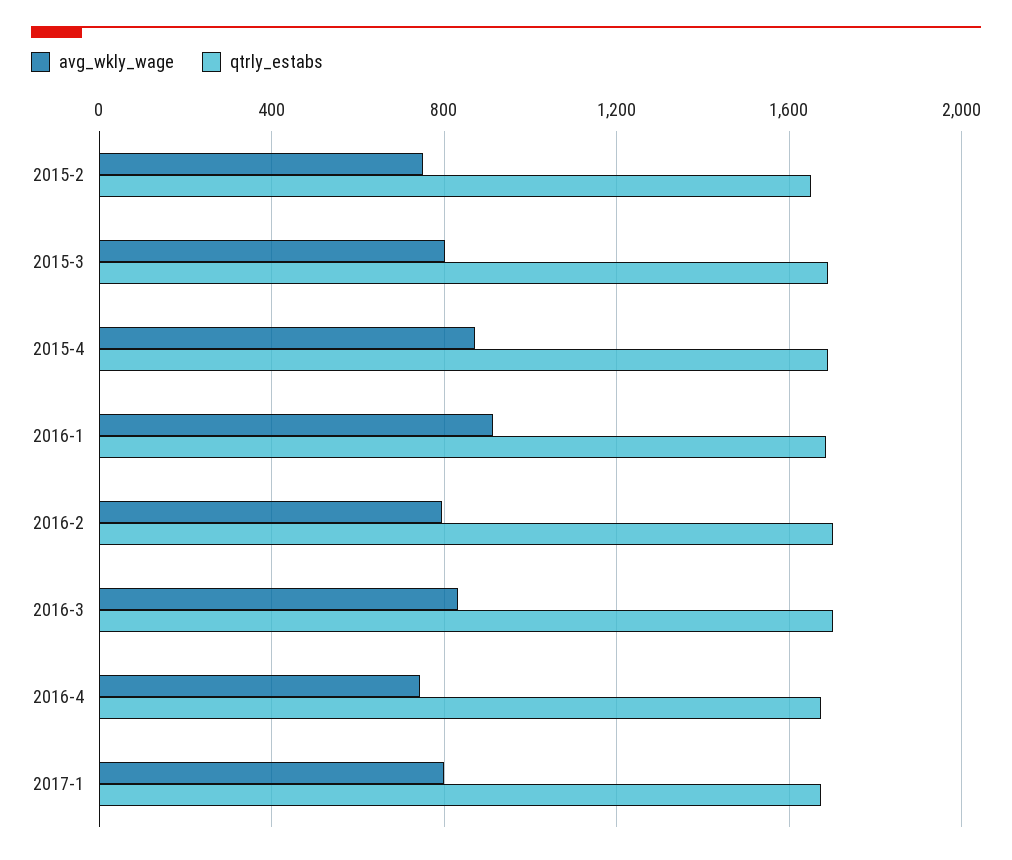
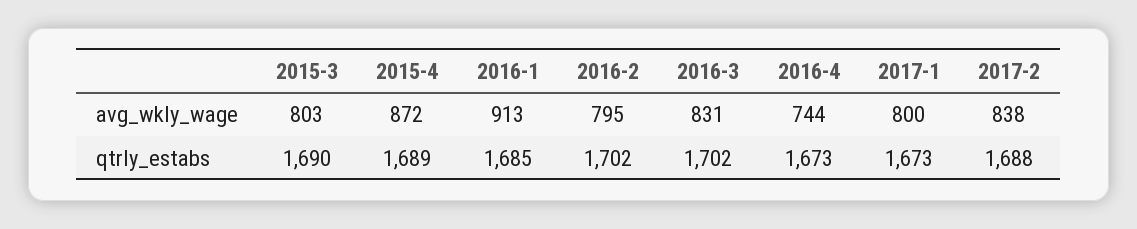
avg_wkly_wage, 2015-2: 750 -> none
qtrly_estabs, 2015-2: 1650 -> none
avg_wkly_wage, 2017-2: none -> 838
qtrly_estabs, 2017-2: none -> 1688

